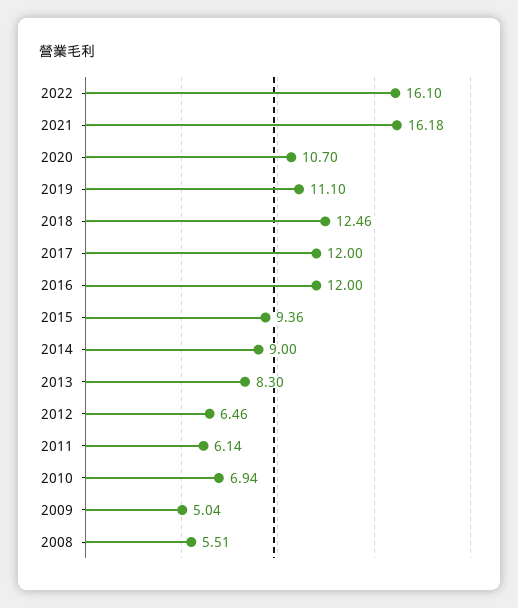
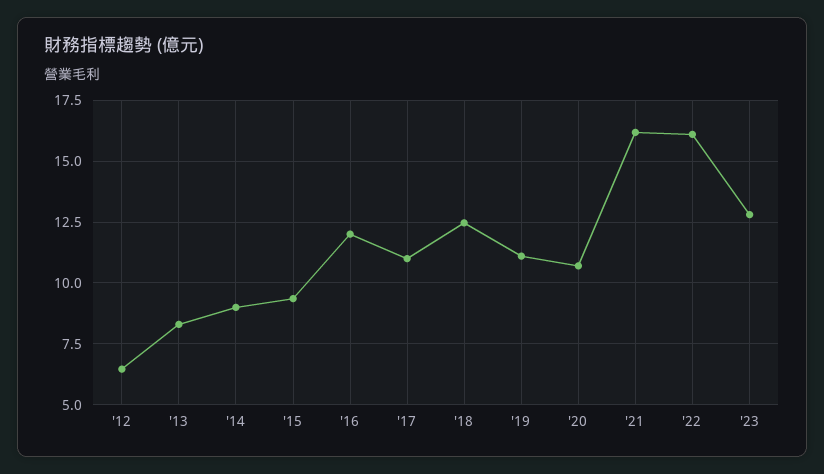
2017: 12 -> 11
2011: 6.14 -> none
2010: 6.94 -> none
2009: 5.04 -> none
2008: 5.51 -> none
'23: none -> 12.75

